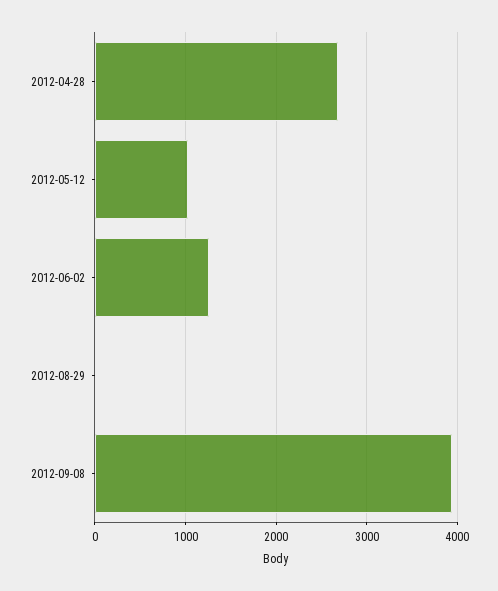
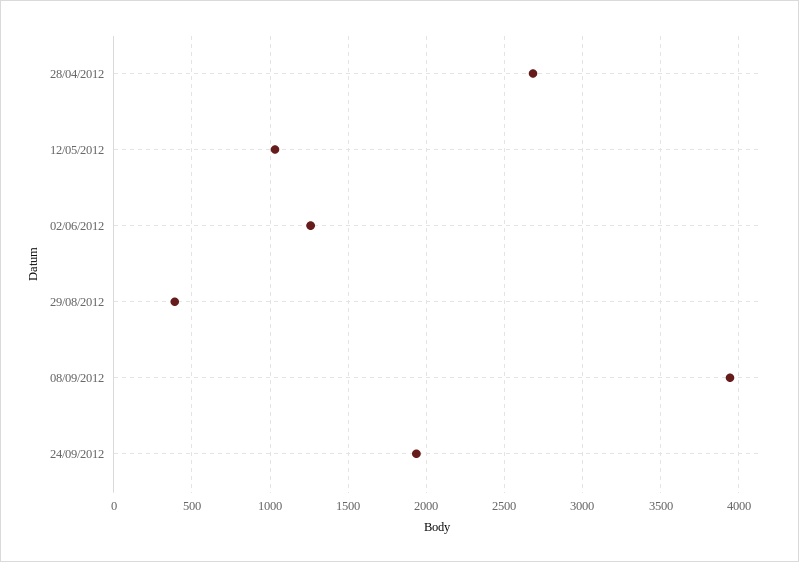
2012-08-29: 0 -> 400
24/09/2012: none -> 1950

